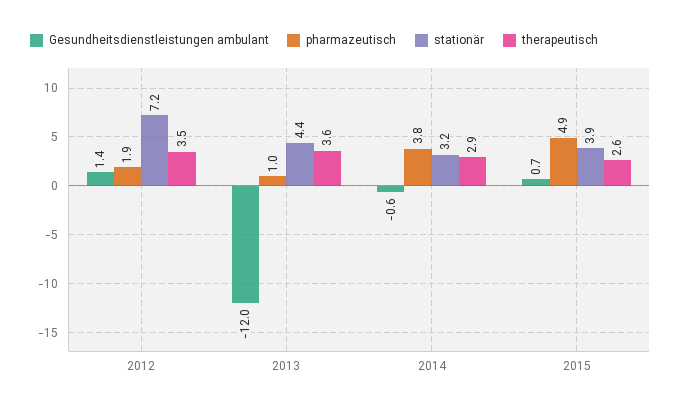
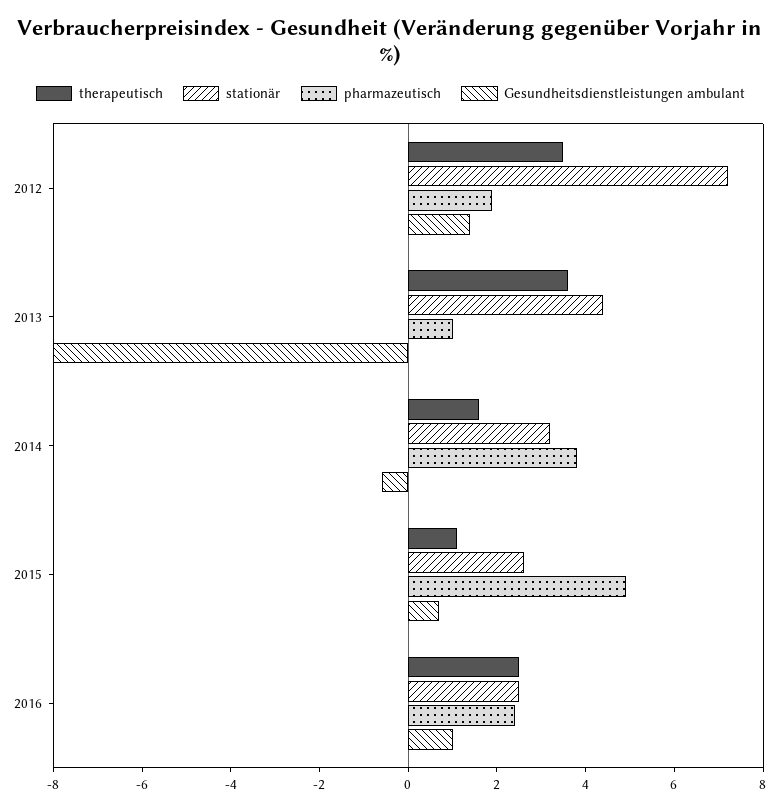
Gesundheitsdienstleistungen ambulant, 2013: -12 -> -8
therapeutisch, 2014: 2.9 -> 1.5
stationär, 2015: 3.9 -> 2.5
therapeutisch, 2015: 2.6 -> 1
therapeutisch, 2016: none -> 2.5
stationär, 2016: none -> 2.5
pharmazeutisch, 2016: none -> 2.5
Gesundheitsdienstleistungen ambulant, 2016: none -> 1

